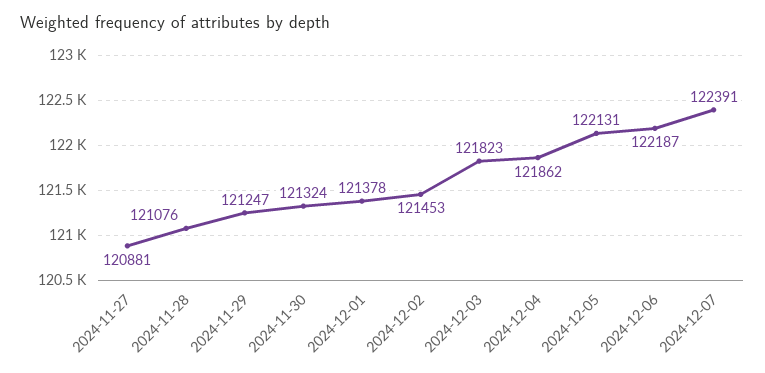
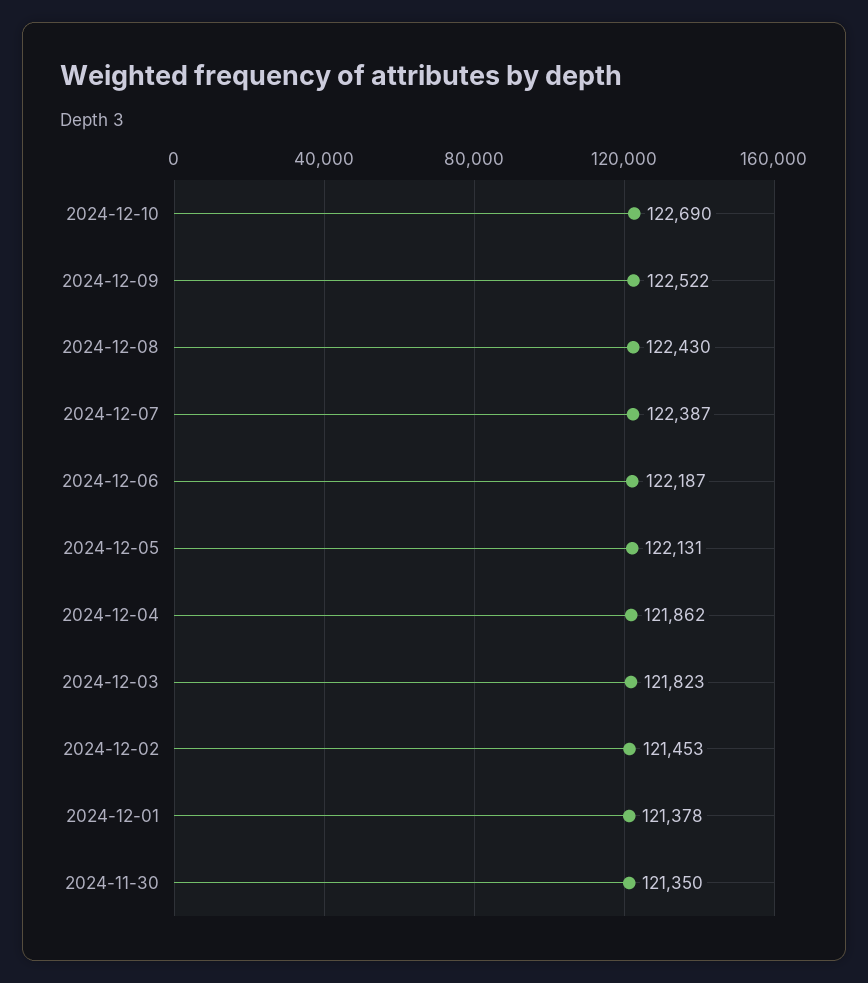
2024-11-27: 120881 -> none
2024-11-28: 121076 -> none
2024-11-29: 121247 -> none
2024-11-30: 121324 -> 121350
2024-12-07: 122391 -> 122387
2024-12-10: none -> 122690
2024-12-09: none -> 122522
2024-12-08: none -> 122430

